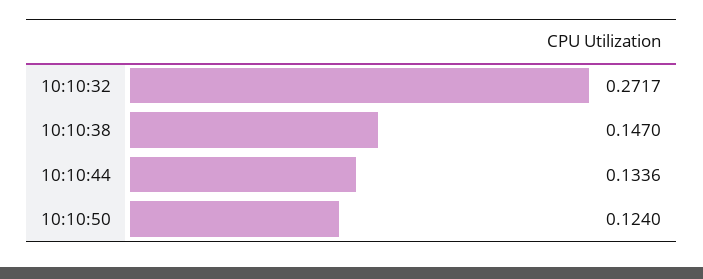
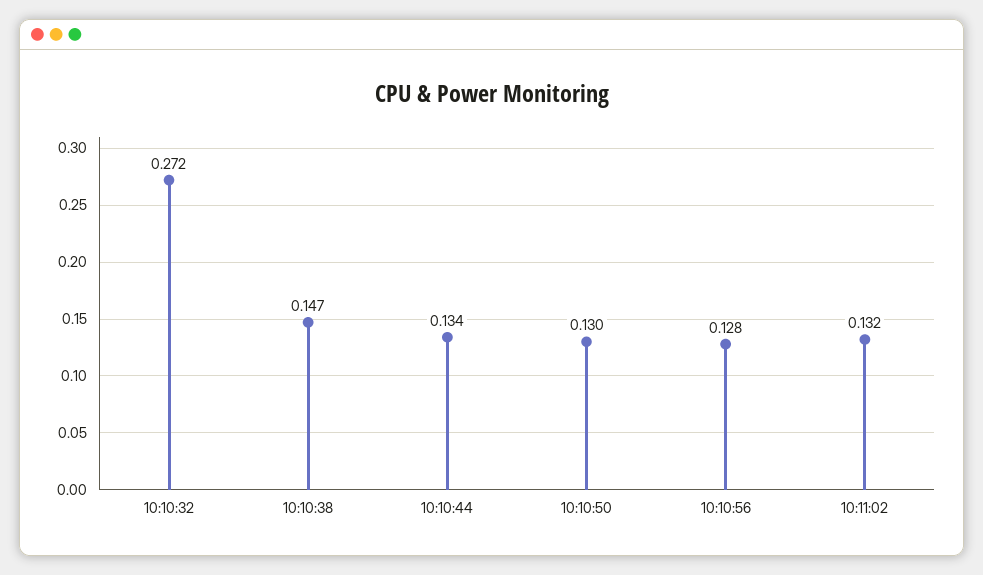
10:10:50: 0.124 -> 0.13
10:10:56: none -> 0.128
10:11:02: none -> 0.132

